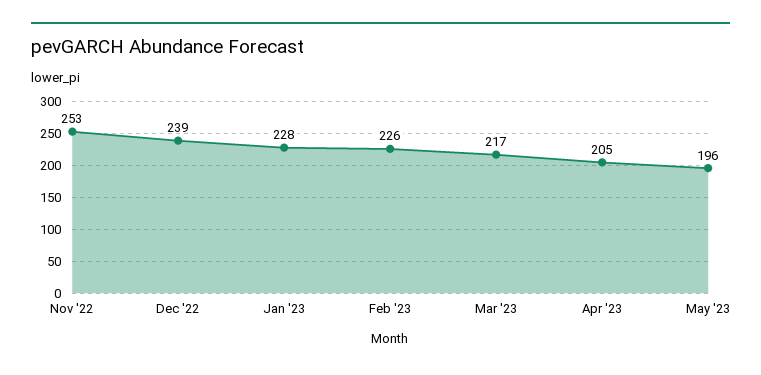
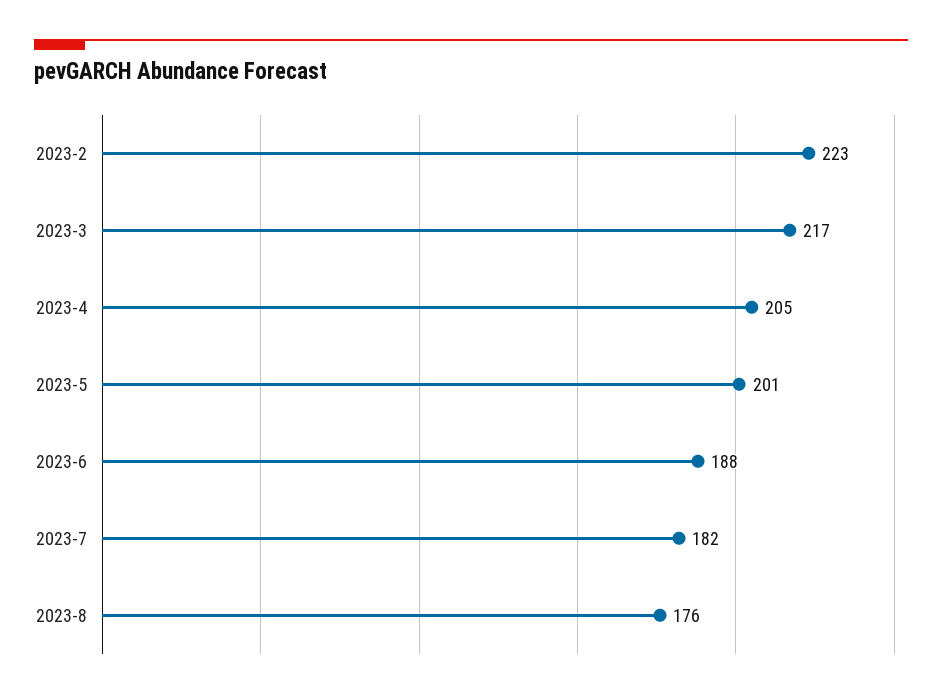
Nov '22: 253 -> none
Dec '22: 239 -> none
Jan '23: 228 -> none
Feb '23: 226 -> 223
May '23: 196 -> 201
2023-6: none -> 188
2023-7: none -> 182
2023-8: none -> 176

